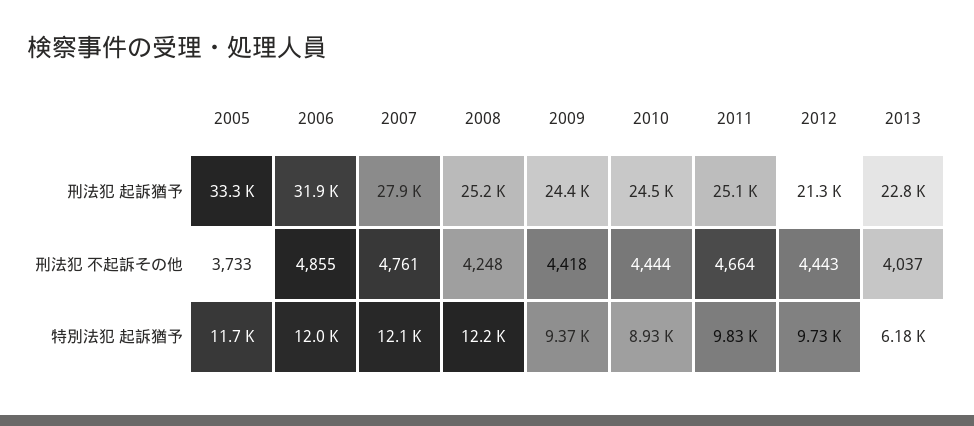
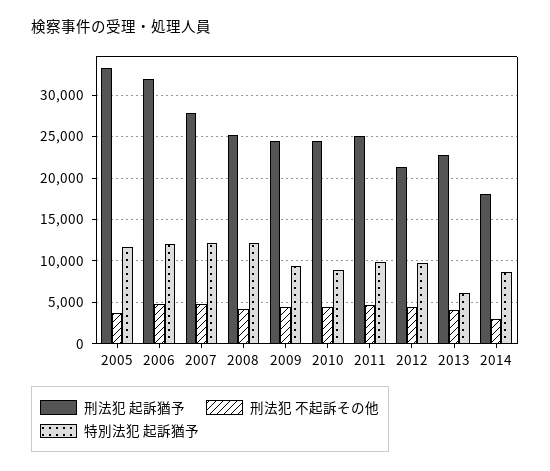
刑法犯 起訴猶予, 2014: none -> 18000
刑法犯 不起訴その他, 2014: none -> 3000
特別法犯 起訴猶予, 2014: none -> 9000

